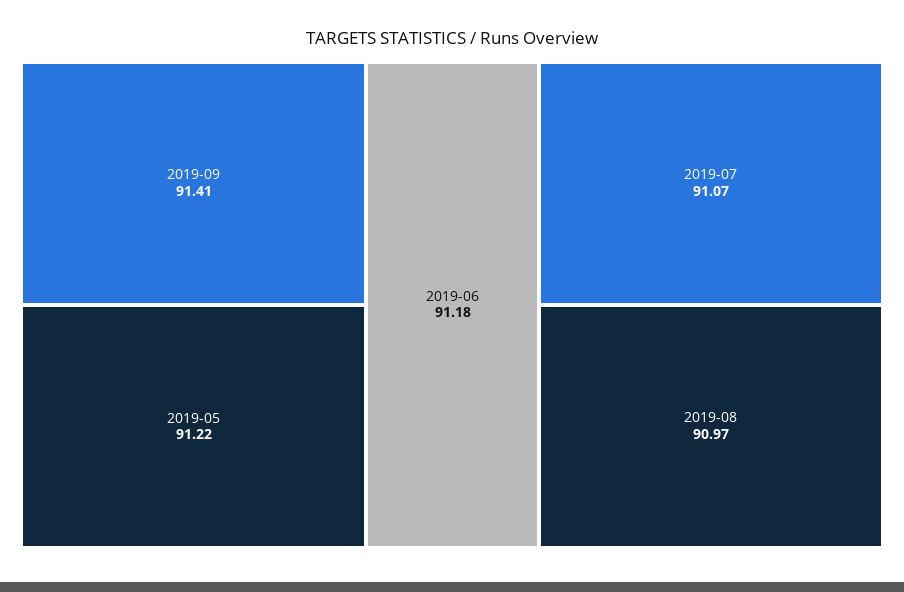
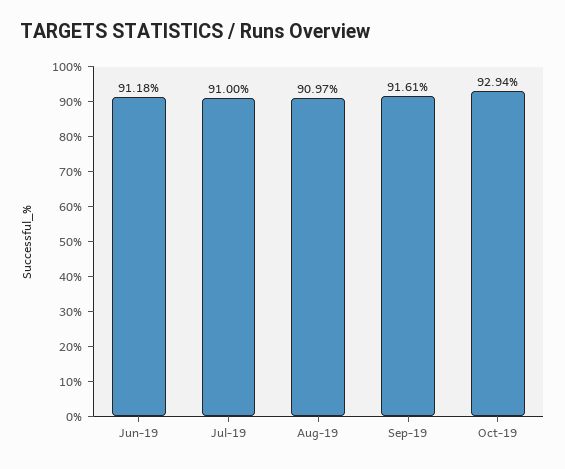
2019-09: 91.41 -> 91.61
2019-05: 91.22 -> none
2019-07: 91.07 -> 91
Oct-19: none -> 92.94

